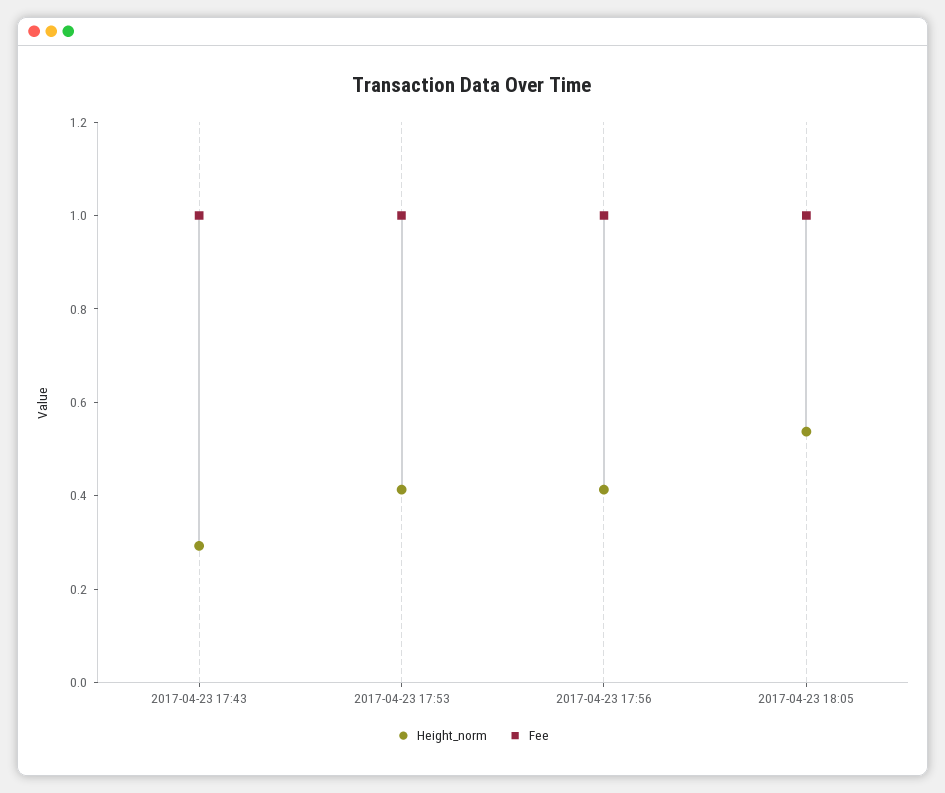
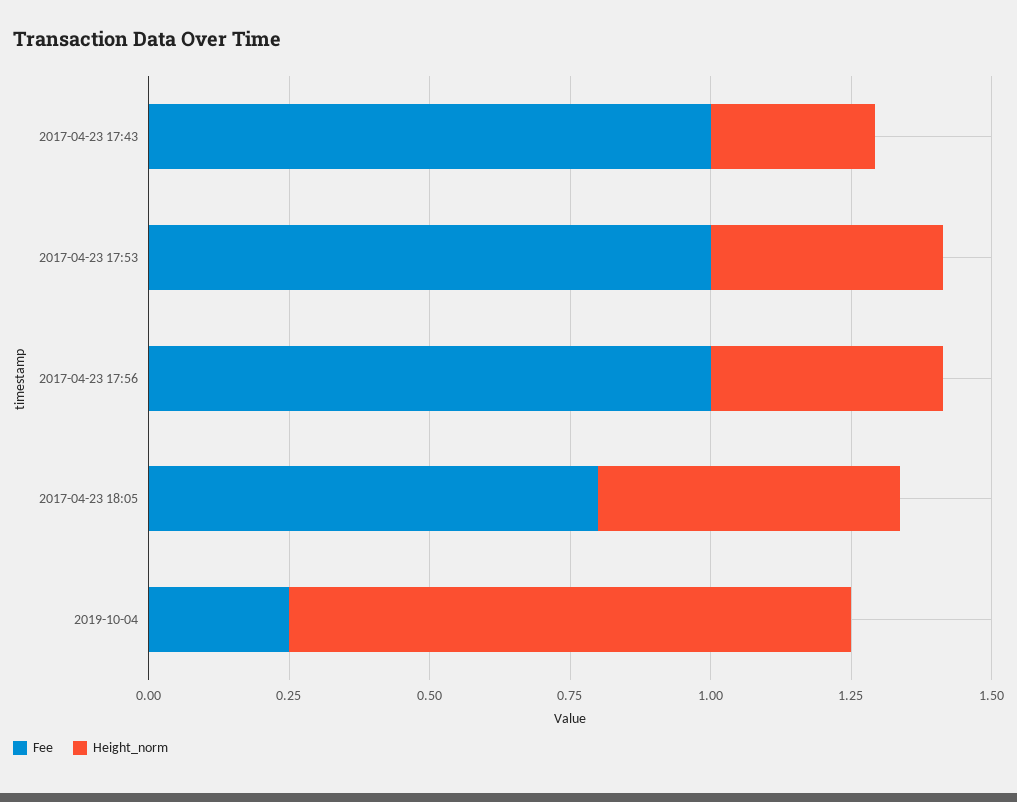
Fee, 2017-04-23 18:05: 1 -> 0.8
Fee, 2019-10-04: none -> 0.25
Height_norm, 2019-10-04: none -> 1

